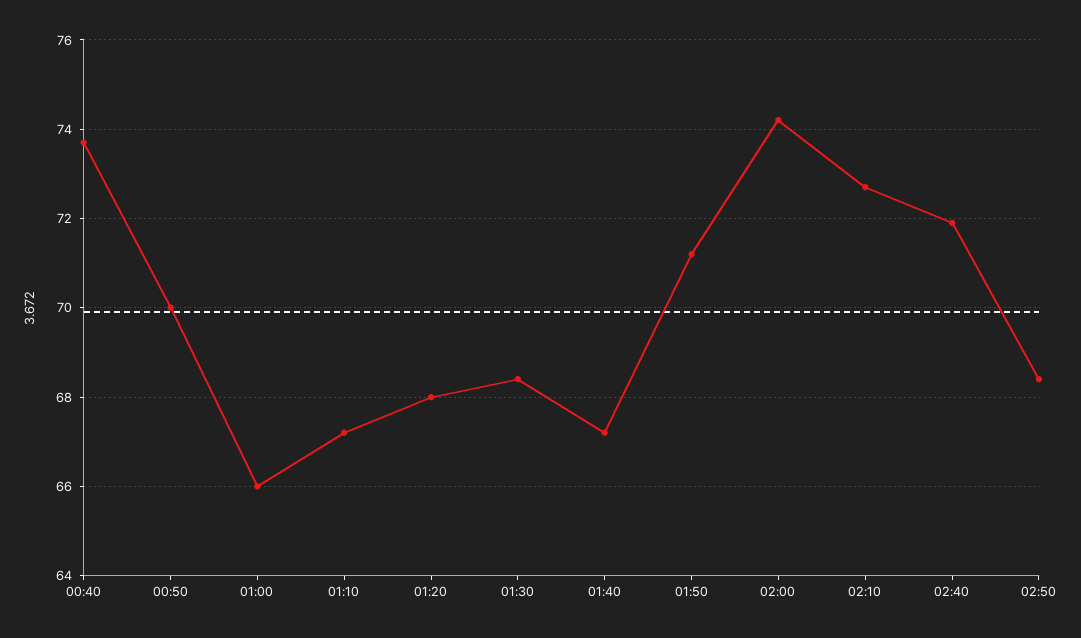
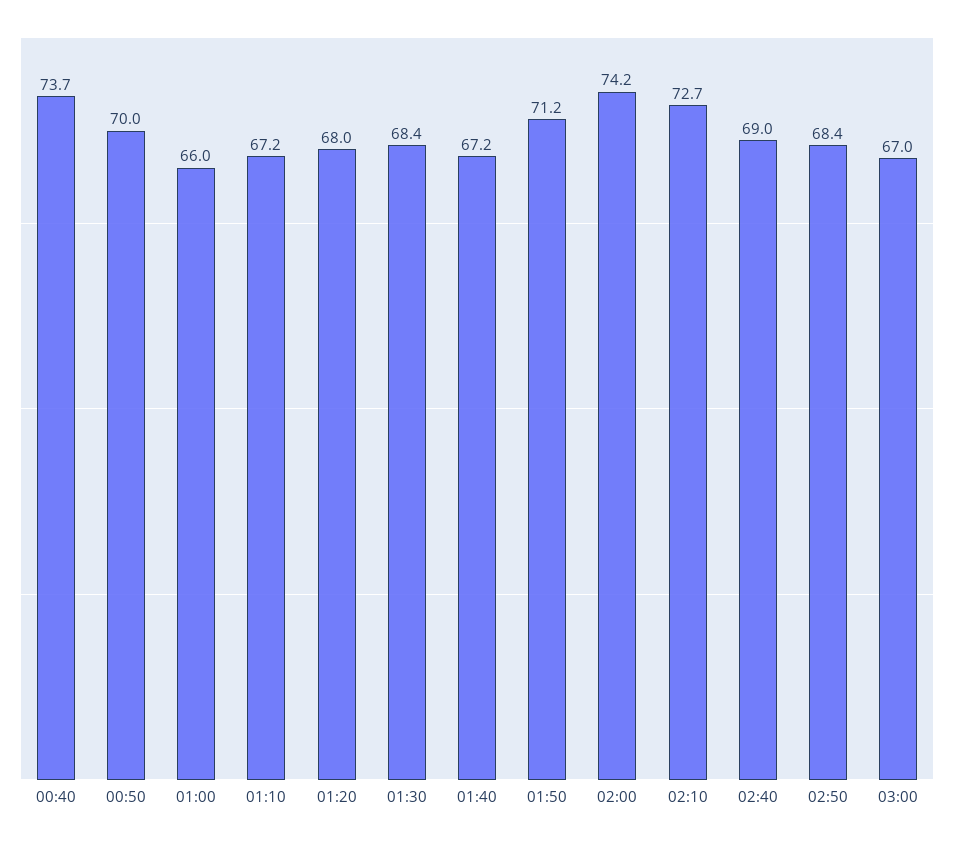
02:40: 72 -> 69
03:00: none -> 67

